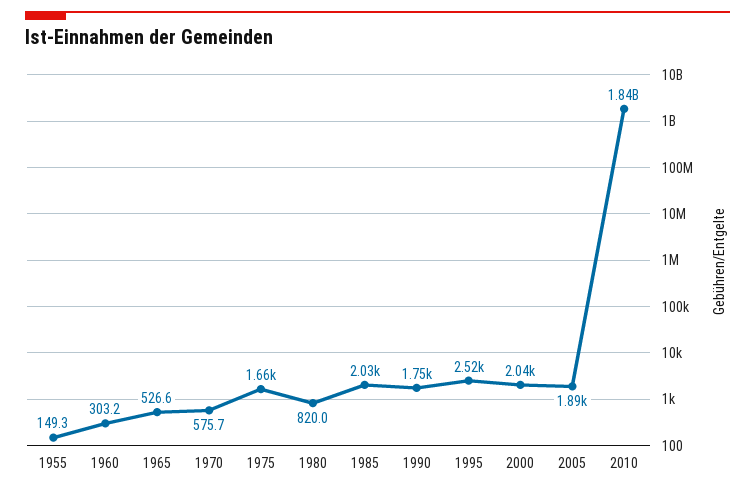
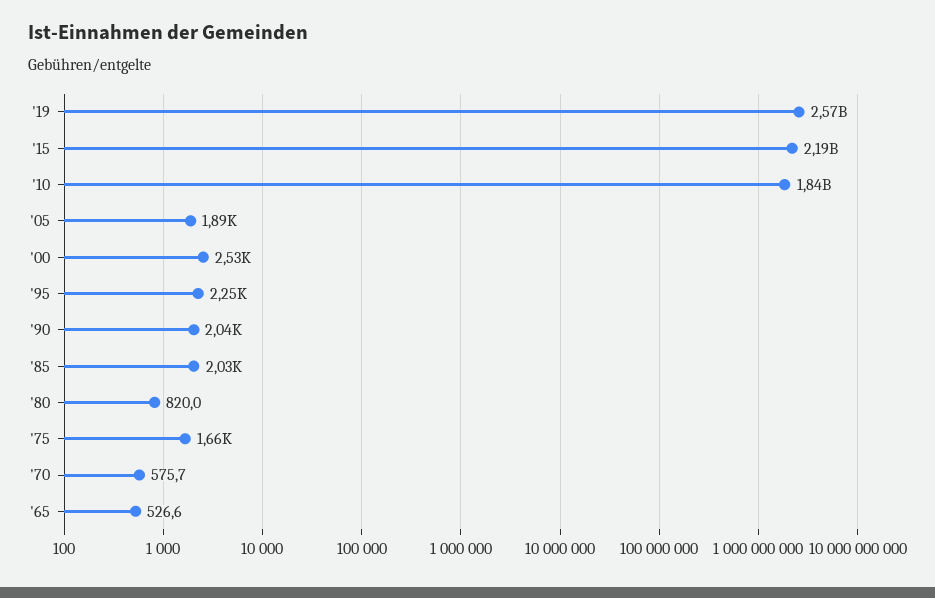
1955: 149.3 -> none
1960: 303.2 -> none
1990: 1750 -> 2040
1995: 2520 -> 2250
2000: 2040 -> 2530
'19: none -> 2570000000
'15: none -> 2190000000

